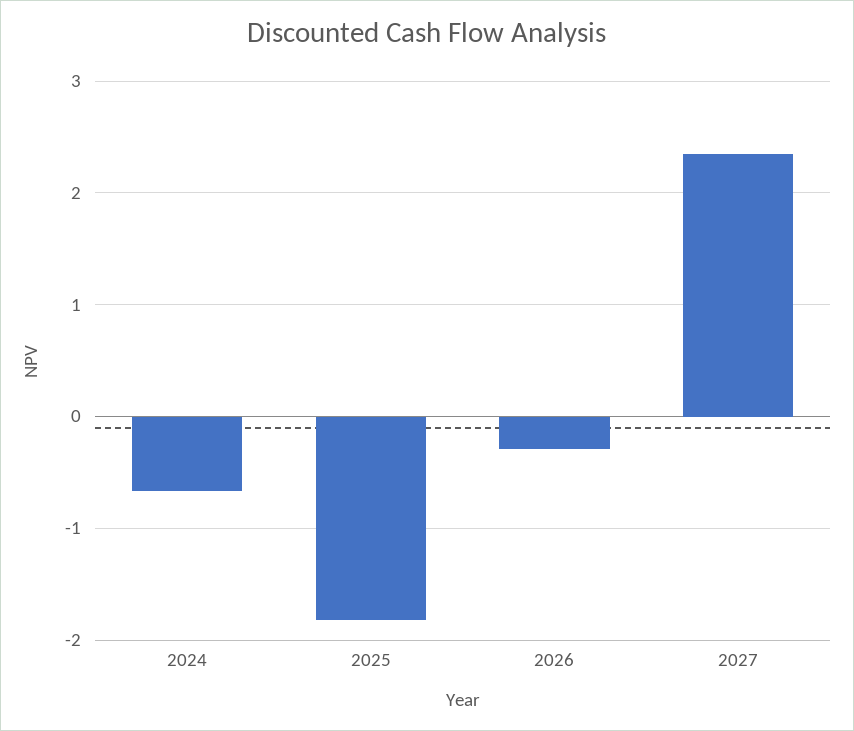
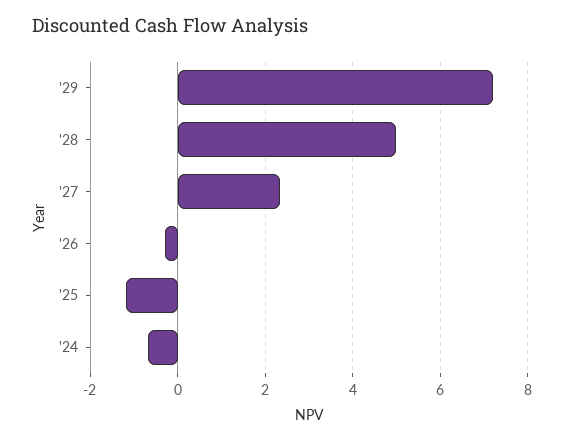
2025: -1.8 -> -1.2
'29: none -> 7.2
'28: none -> 5

